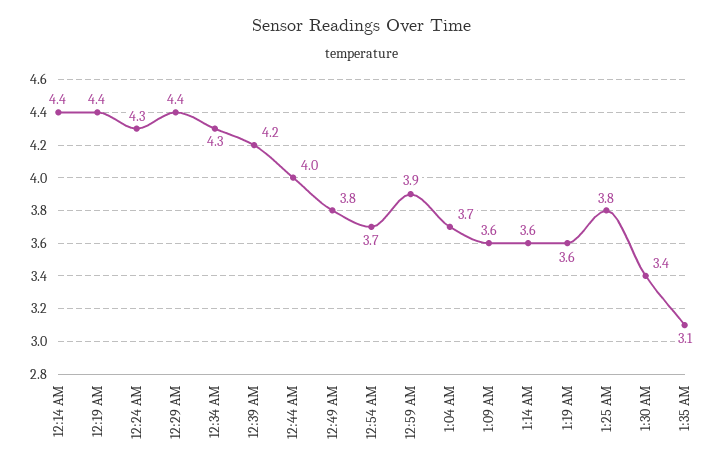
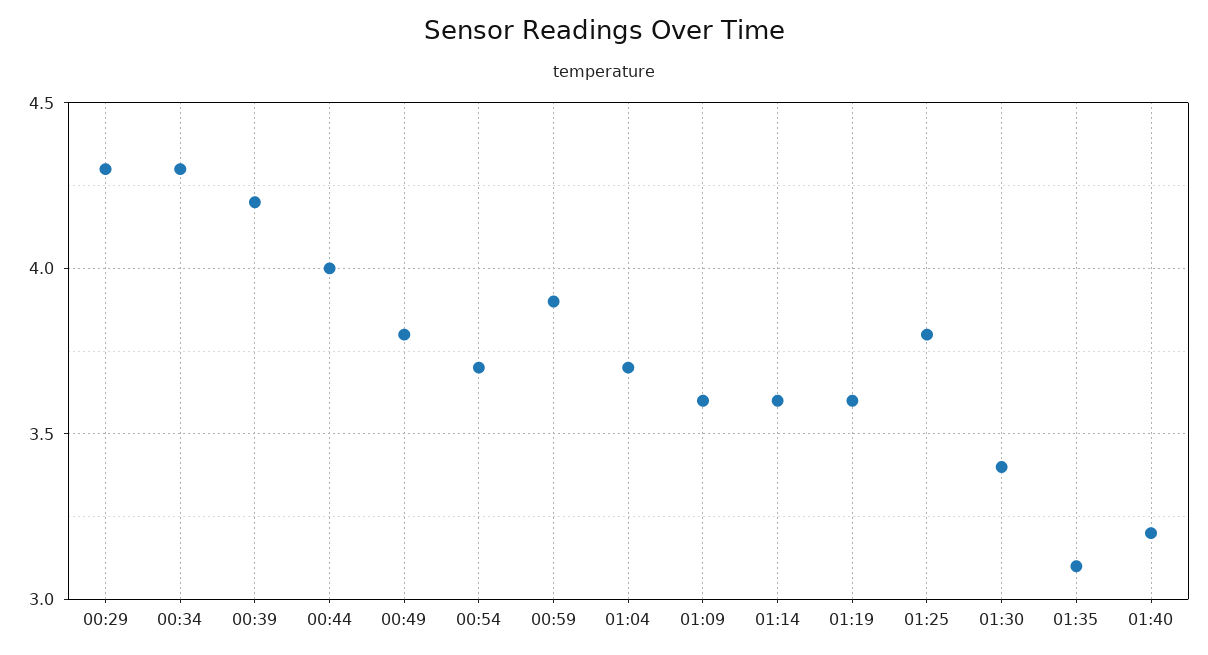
12:14 AM: 4.4 -> none
12:19 AM: 4.4 -> none
12:24 AM: 4.3 -> none
12:29 AM: 4.4 -> 4.3
01:40: none -> 3.2

